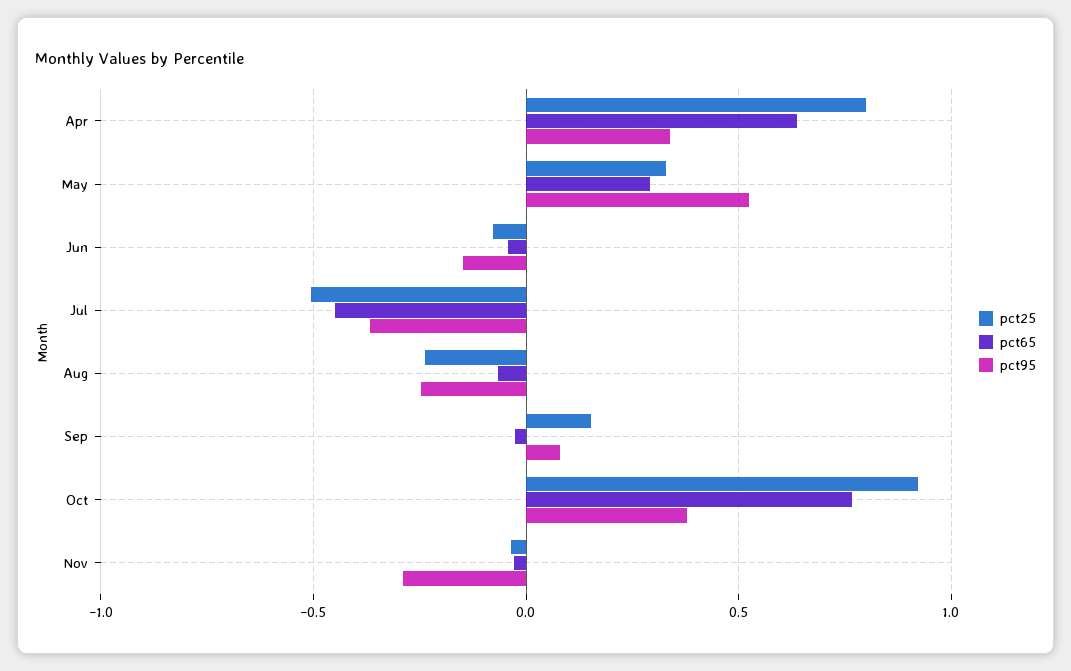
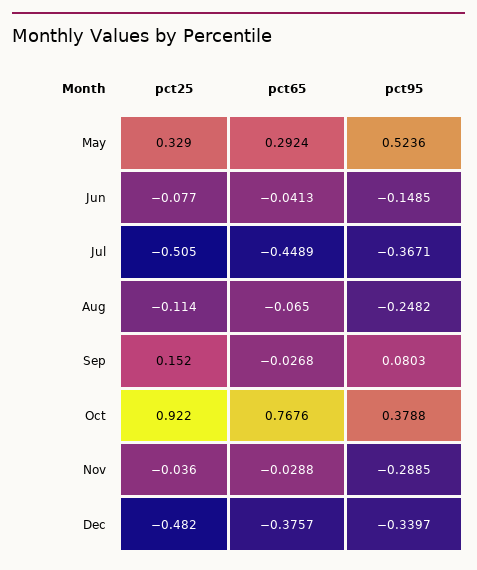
pct25, Apr: 0.8 -> none
pct65, Apr: 0.65 -> none
pct95, Apr: 0.35 -> none
pct25, Aug: -0.25 -> -0.114
pct25, Dec: none -> -0.482
pct65, Dec: none -> -0.3757
pct95, Dec: none -> -0.3397

